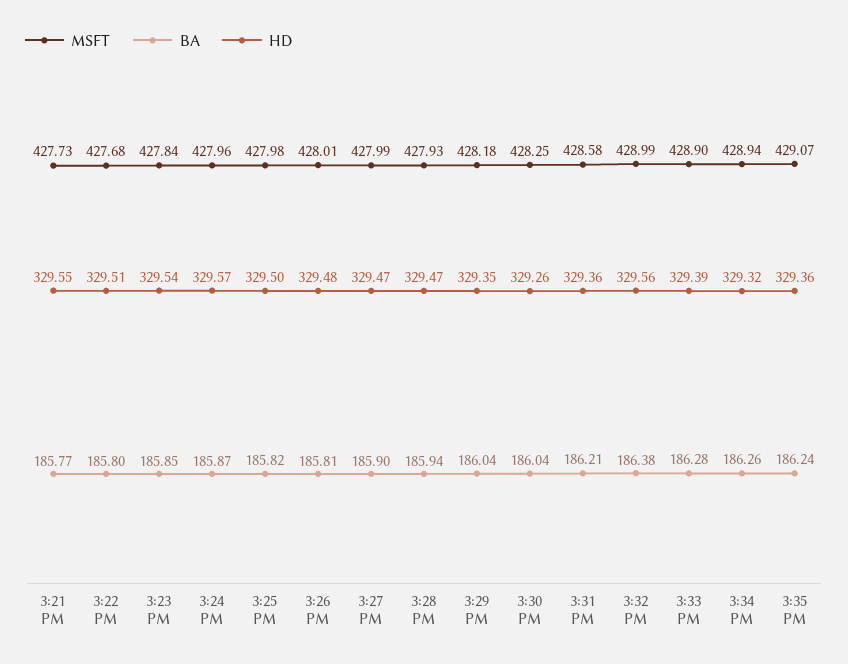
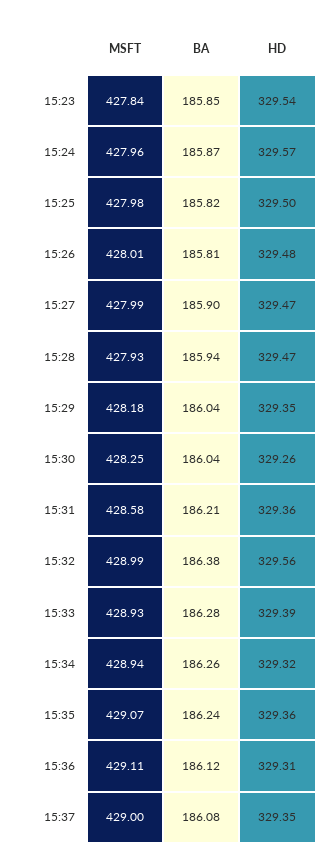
MSFT, 3:21 PM: 427.73 -> none
BA, 3:21 PM: 185.77 -> none
HD, 3:21 PM: 329.55 -> none
MSFT, 3:22 PM: 427.68 -> none
BA, 3:22 PM: 185.8 -> none
HD, 3:22 PM: 329.51 -> none
MSFT, 3:33 PM: 428.9 -> 428.93
MSFT, 15:36: none -> 429.11
BA, 15:36: none -> 186.12
HD, 15:36: none -> 329.31
MSFT, 15:37: none -> 429
BA, 15:37: none -> 186.08
HD, 15:37: none -> 329.35

